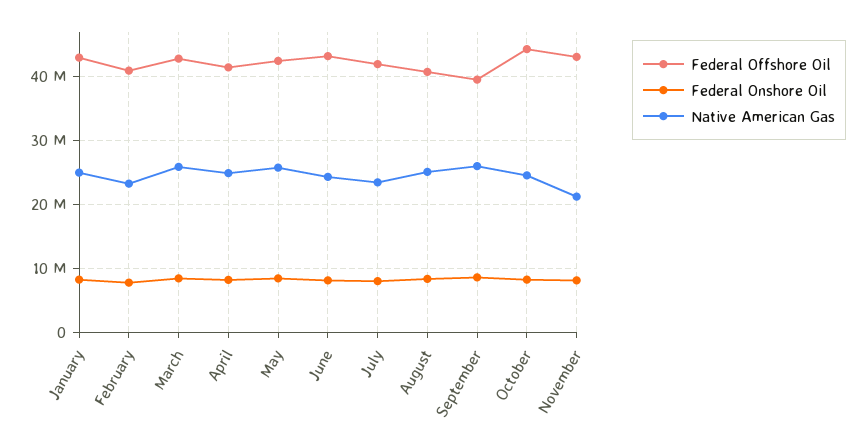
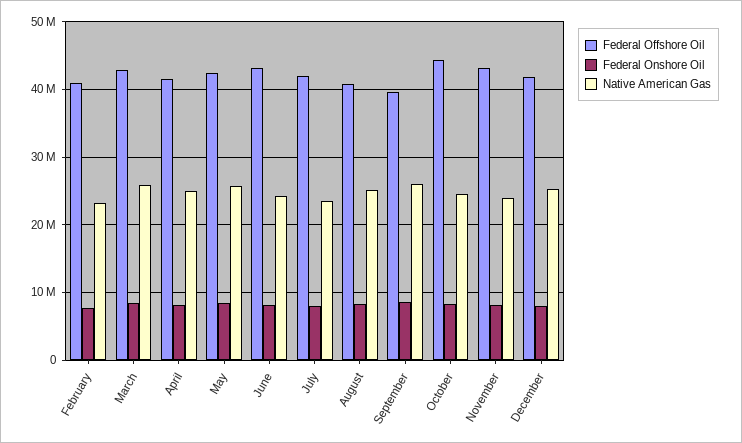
Federal Offshore Oil, January: 43000000 -> none
Federal Onshore Oil, January: 8000000 -> none
Native American Gas, January: 25000000 -> none
Native American Gas, November: 21000000 -> 24000000
Federal Offshore Oil, December: none -> 42000000
Federal Onshore Oil, December: none -> 8000000
Native American Gas, December: none -> 25000000

